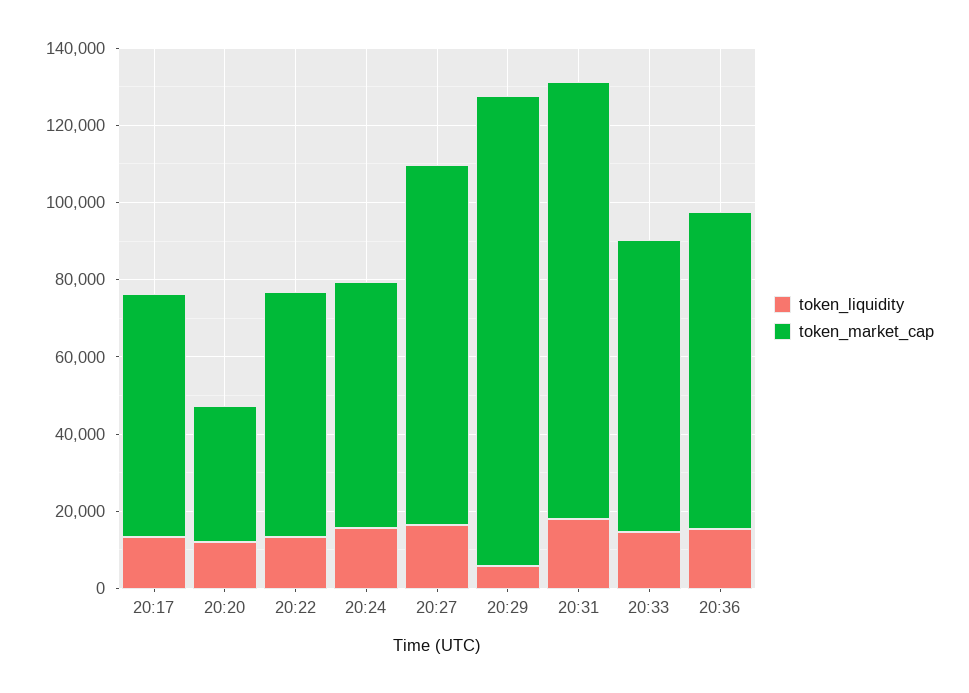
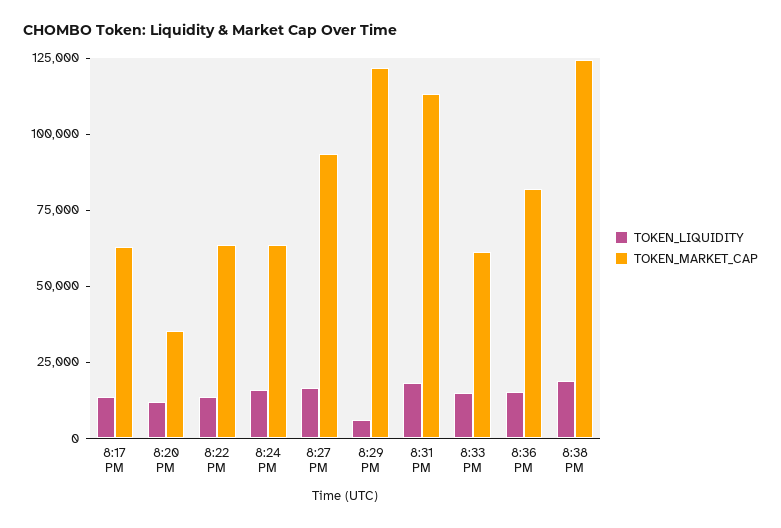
token_market_cap, 20:33: 75000 -> 60000
token_liquidity, 8:38 PM: none -> 20000
token_market_cap, 8:38 PM: none -> 125000

